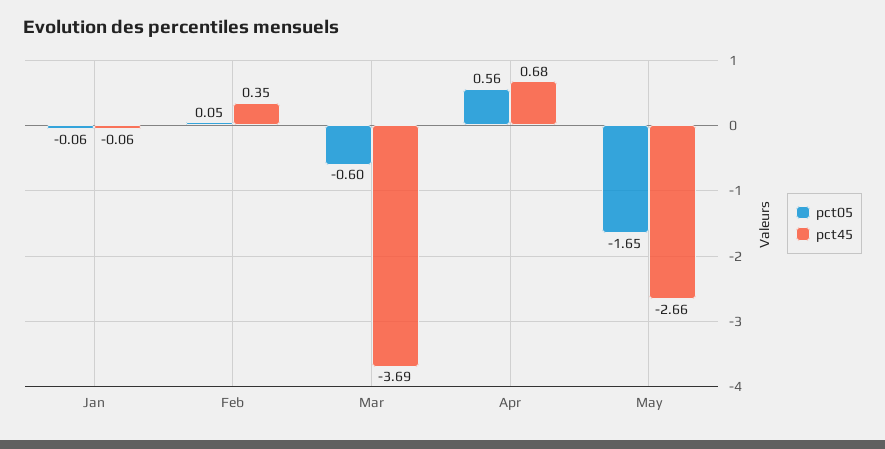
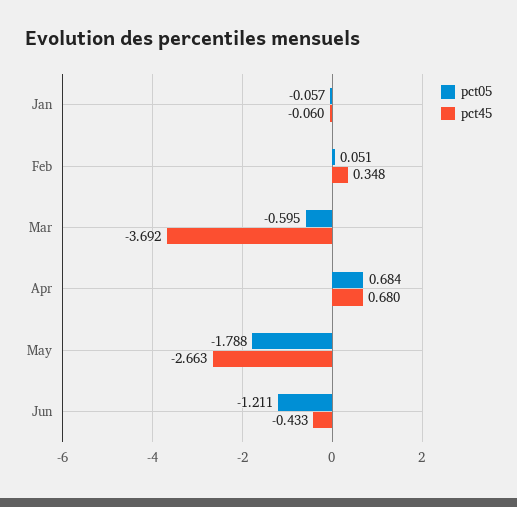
pct05, Apr: 0.56 -> 0.684
pct05, May: -1.65 -> -1.788
pct05, Jun: none -> -1.211
pct45, Jun: none -> -0.433

